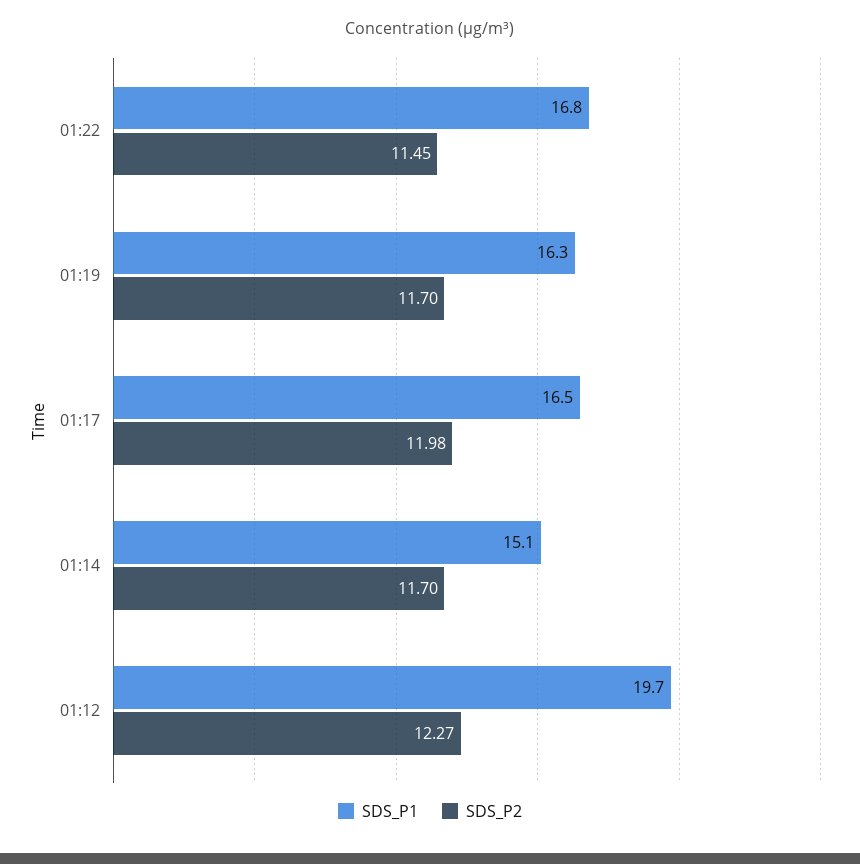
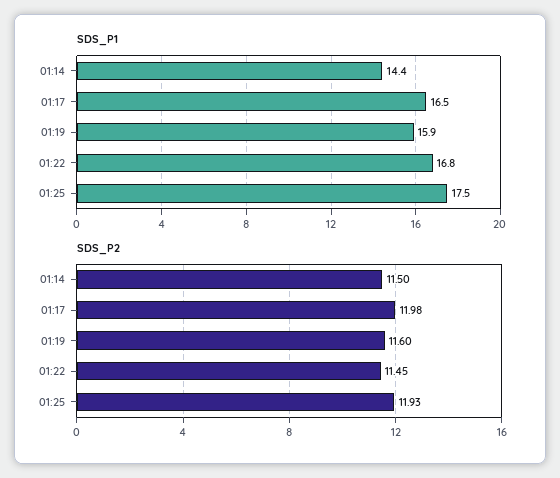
SDS_P1, 01:19: 16.3 -> 15.9
SDS_P2, 01:19: 11.7 -> 11.6
SDS_P1, 01:14: 15.1 -> 14.4
SDS_P2, 01:14: 11.7 -> 11.5
SDS_P1, 01:12: 19.7 -> none
SDS_P2, 01:12: 12.27 -> none
SDS_P1, 01:25: none -> 17.5
SDS_P2, 01:25: none -> 11.93

